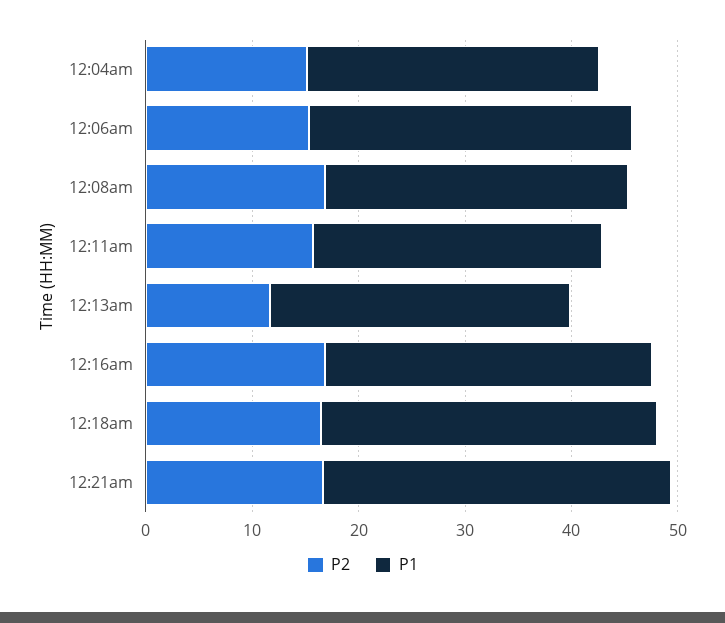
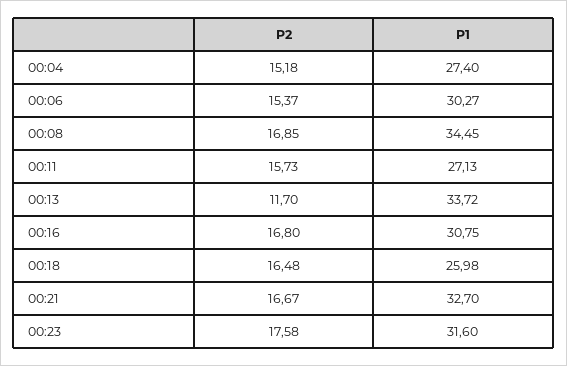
P1, 12:08am: 28 -> 34.45
P1, 12:13am: 28 -> 33.72
P1, 12:18am: 32 -> 25.98
P2, 00:23: none -> 17.58
P1, 00:23: none -> 31.6

